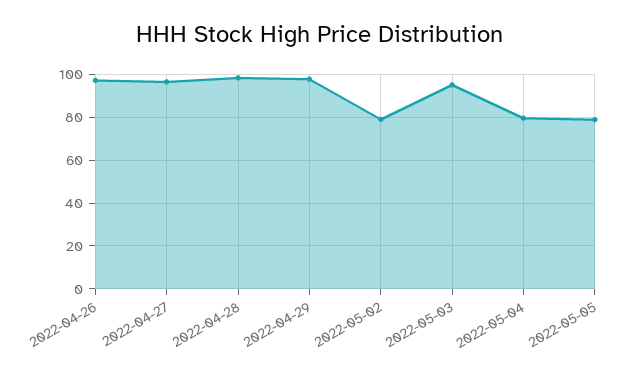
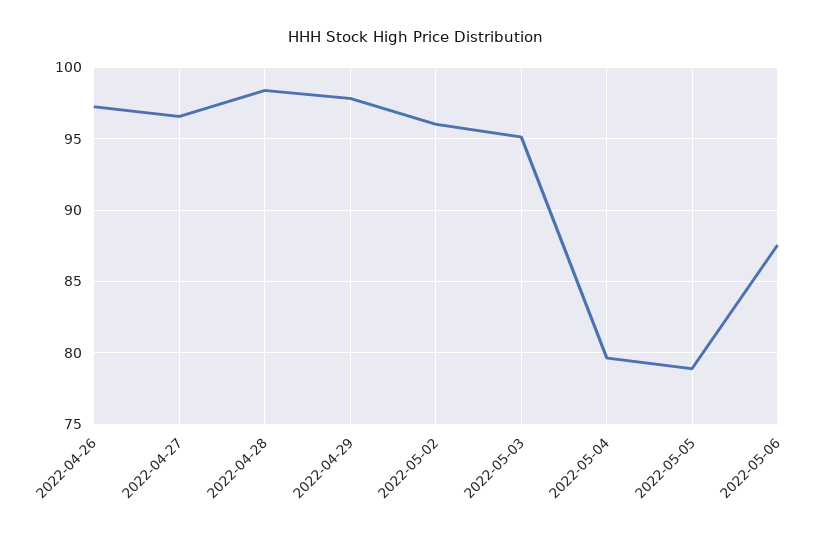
2022-05-02: 80 -> 96
2022-05-06: none -> 87.5

